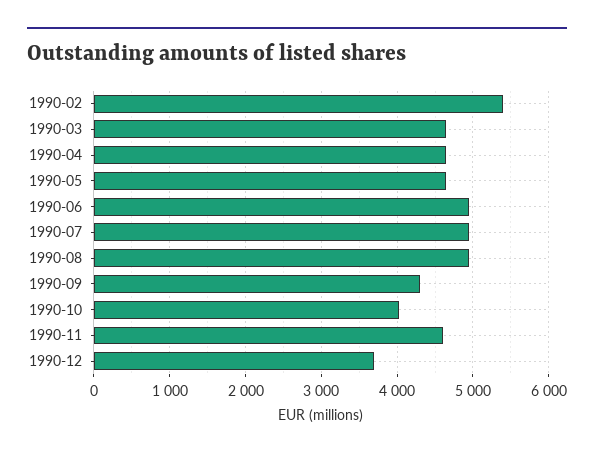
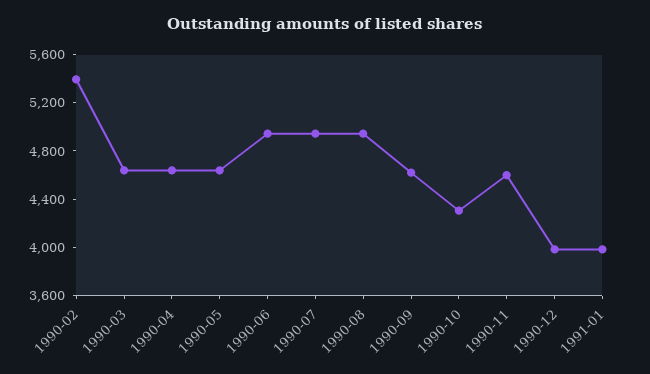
1990-09: 4300 -> 4600
1990-10: 4000 -> 4300
1990-12: 3700 -> 4000
1991-01: none -> 4000

